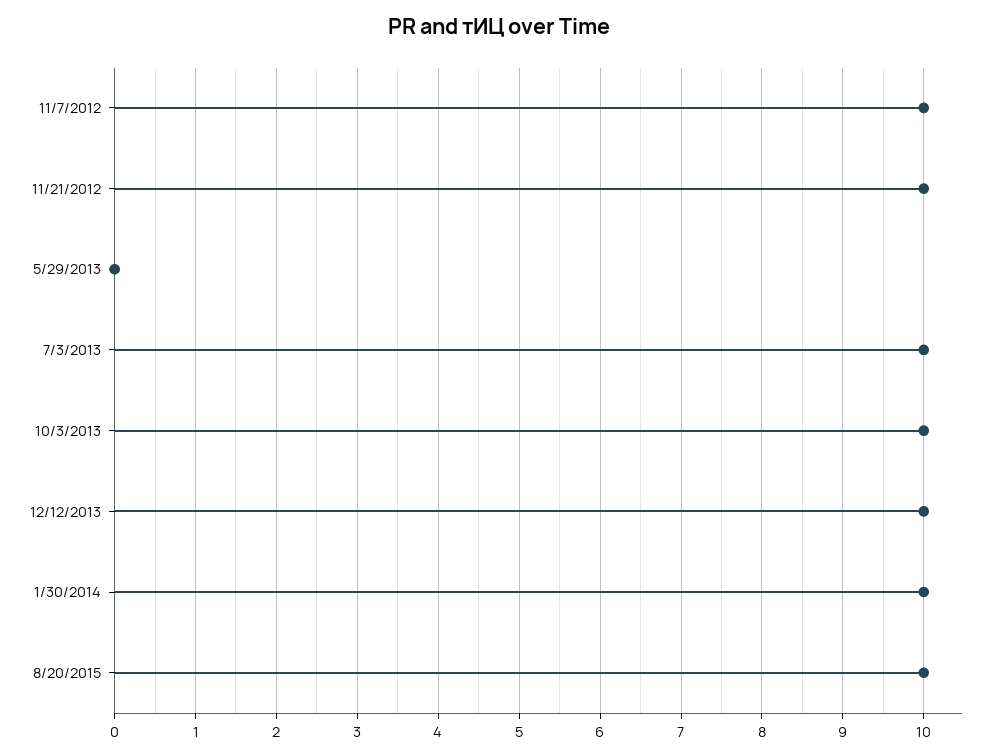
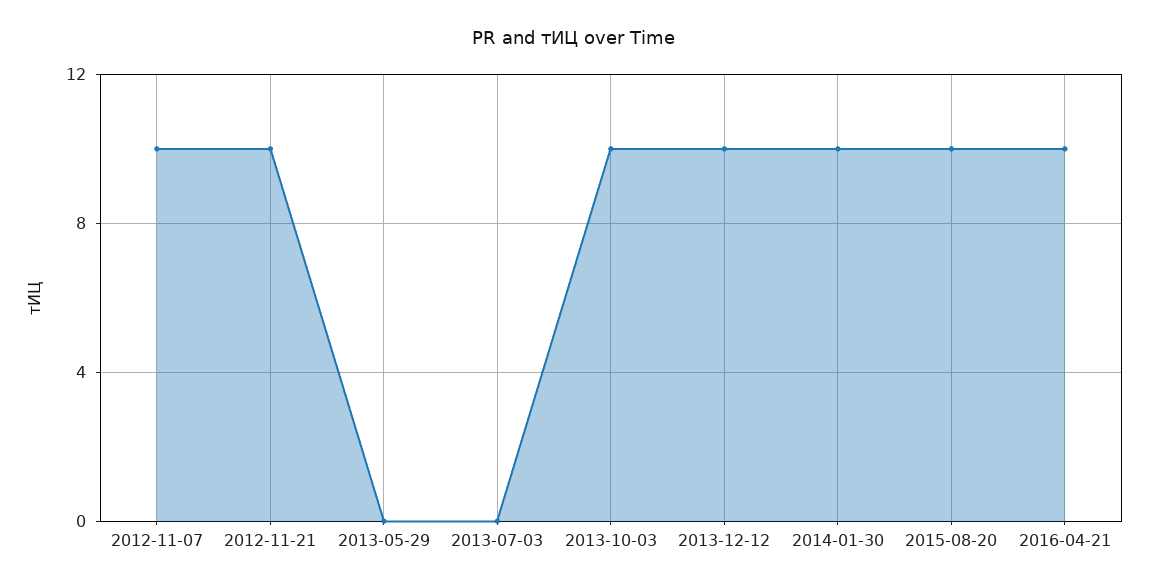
7/3/2013: 10 -> 0
2016-04-21: none -> 10

